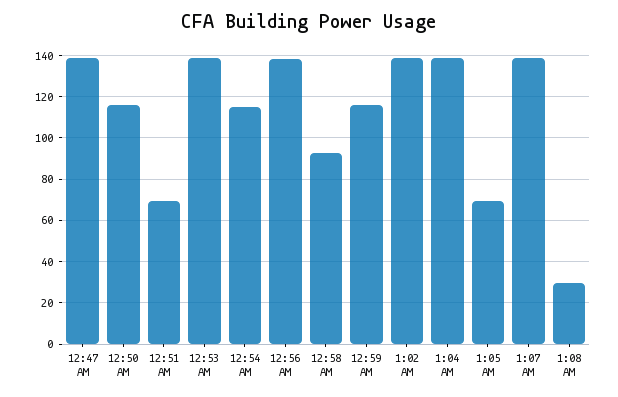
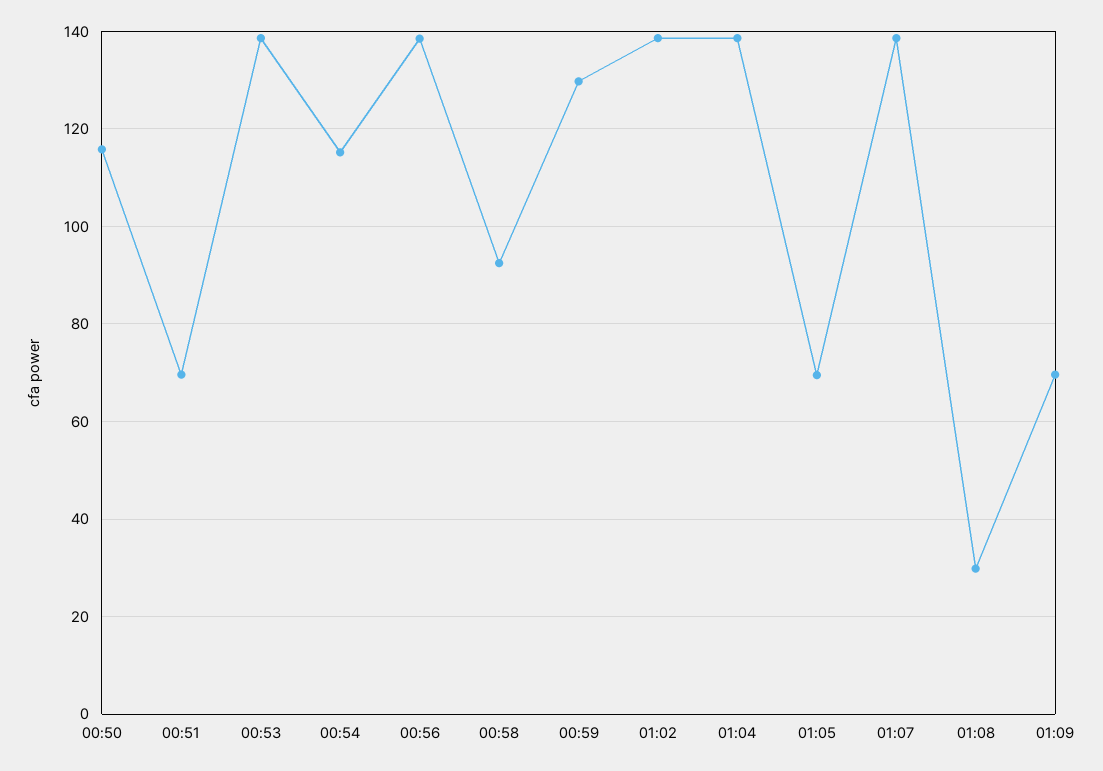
12:47 AM: 140 -> none
12:59 AM: 115 -> 130
01:09: none -> 70

